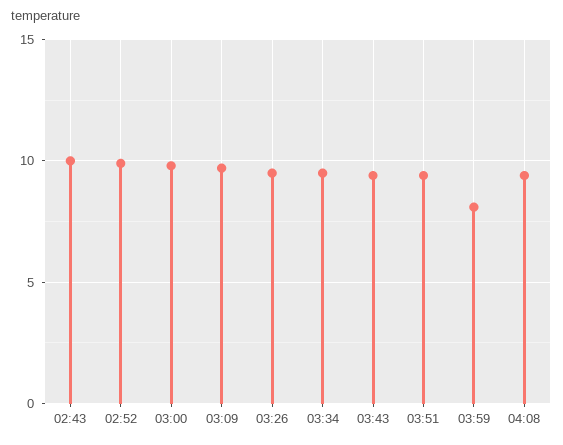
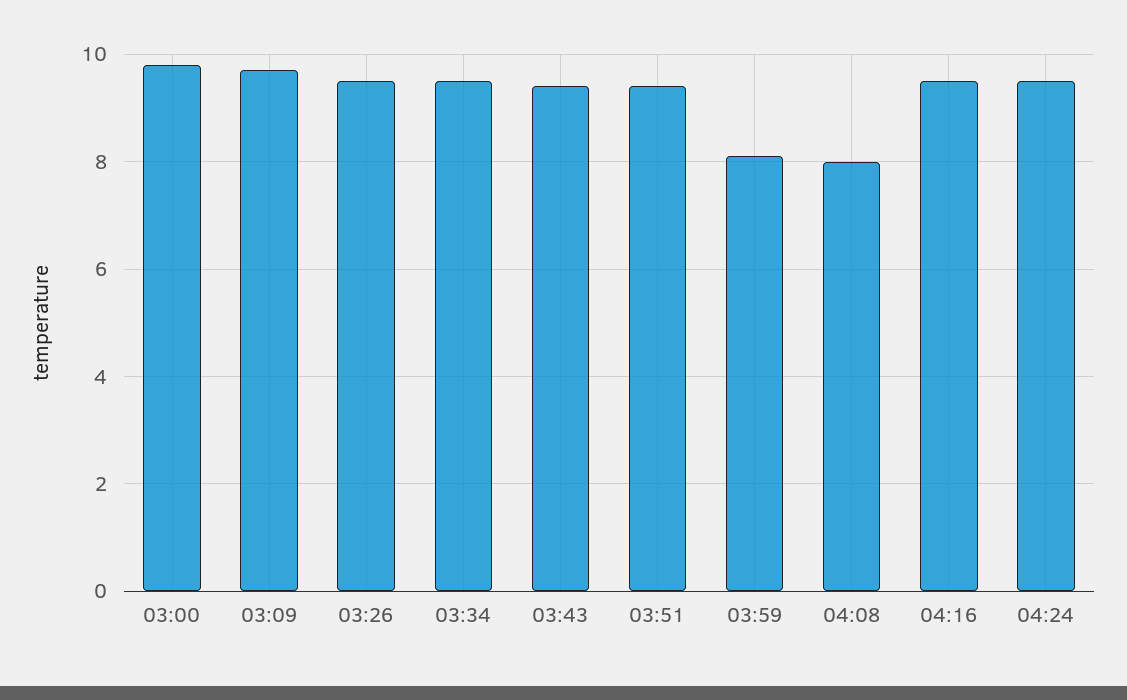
02:43: 10 -> none
02:52: 10 -> none
04:08: 9.5 -> 8
04:16: none -> 9.5
04:24: none -> 9.5

